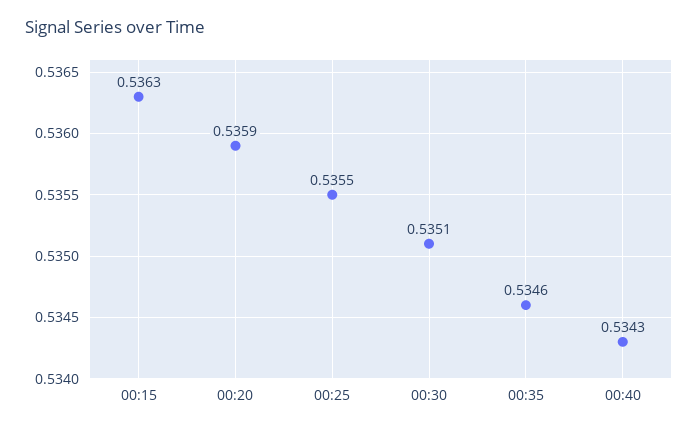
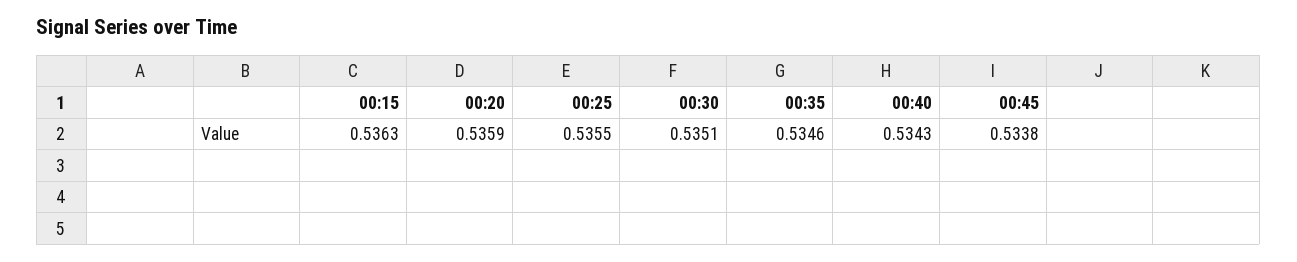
00:45: none -> 0.5338

